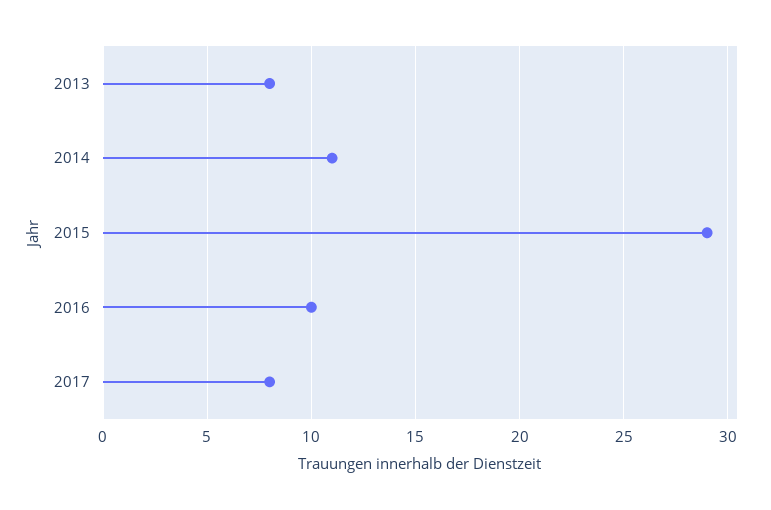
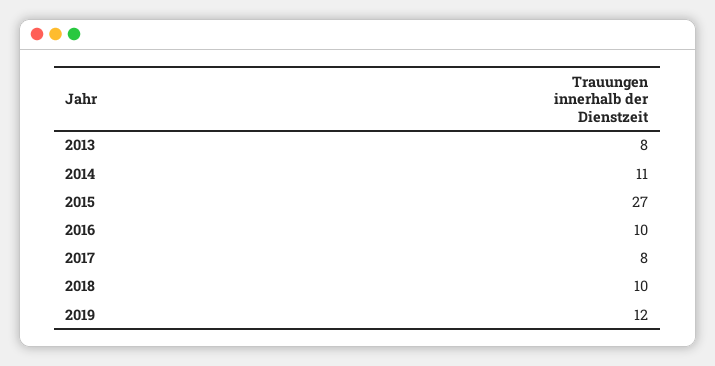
2015: 29 -> 27
2018: none -> 10
2019: none -> 12

